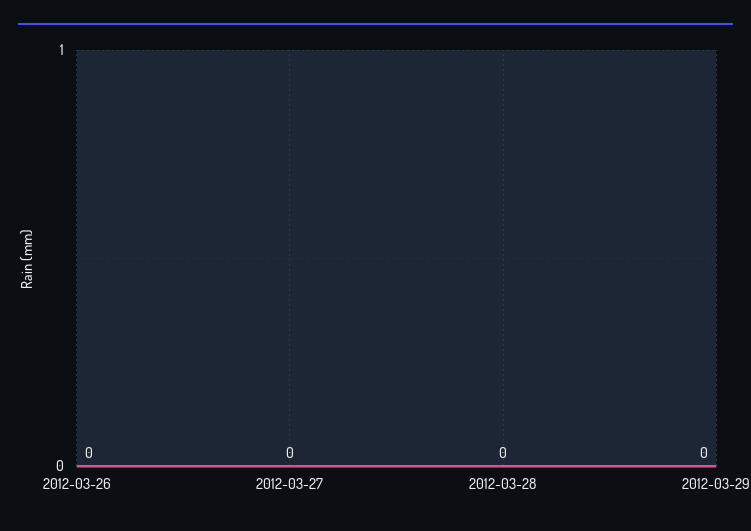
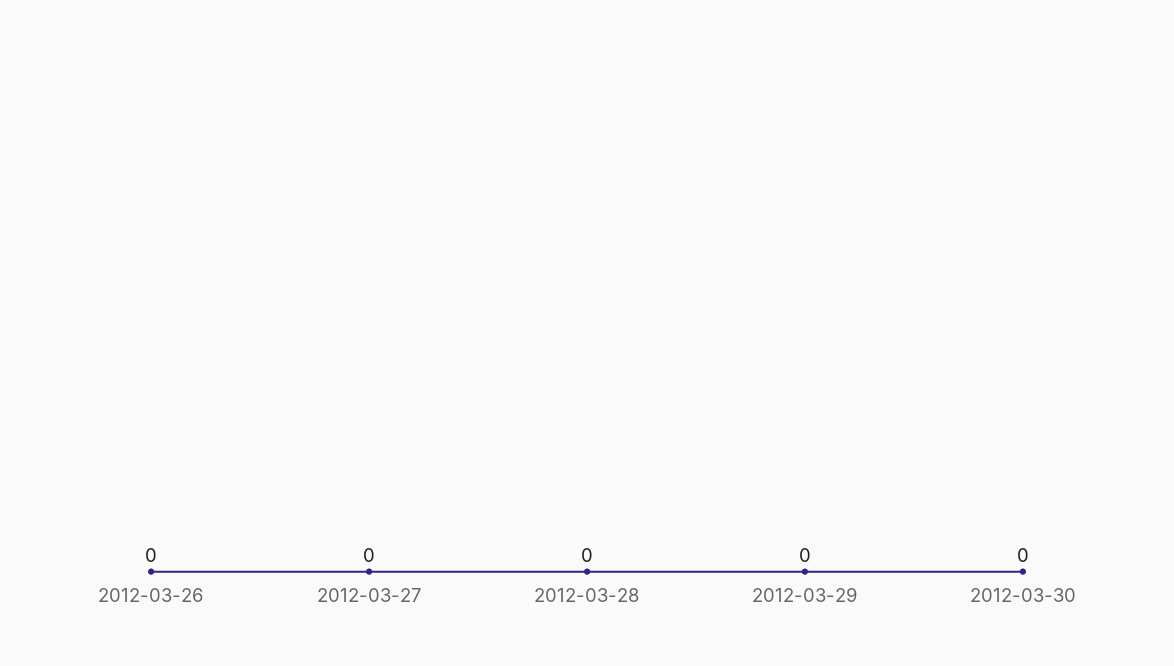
2012-03-30: none -> 0

